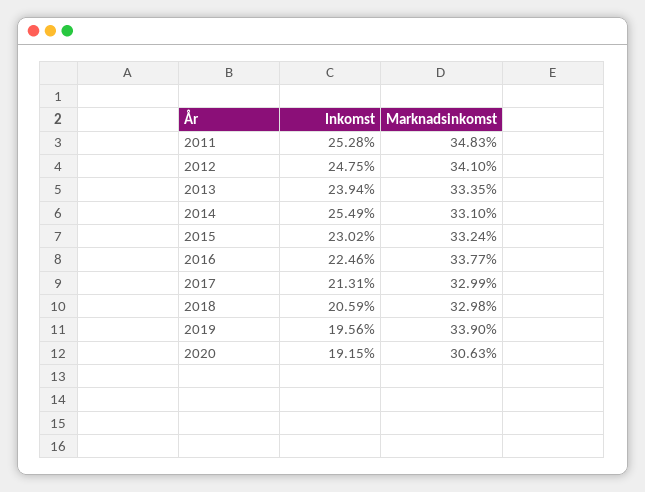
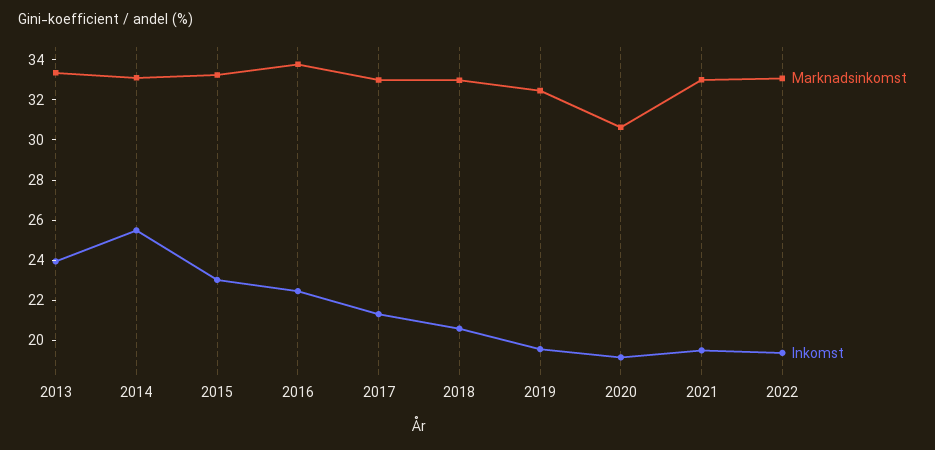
Inkomst, 2011: 25.28 -> none
Marknadsinkomst, 2011: 34.83 -> none
Inkomst, 2012: 24.75 -> none
Marknadsinkomst, 2012: 34.1 -> none
Marknadsinkomst, 2019: 33.9 -> 32.5
Marknadsinkomst, 2021: none -> 33
Inkomst, 2021: none -> 19.5
Marknadsinkomst, 2022: none -> 33
Inkomst, 2022: none -> 19.5

